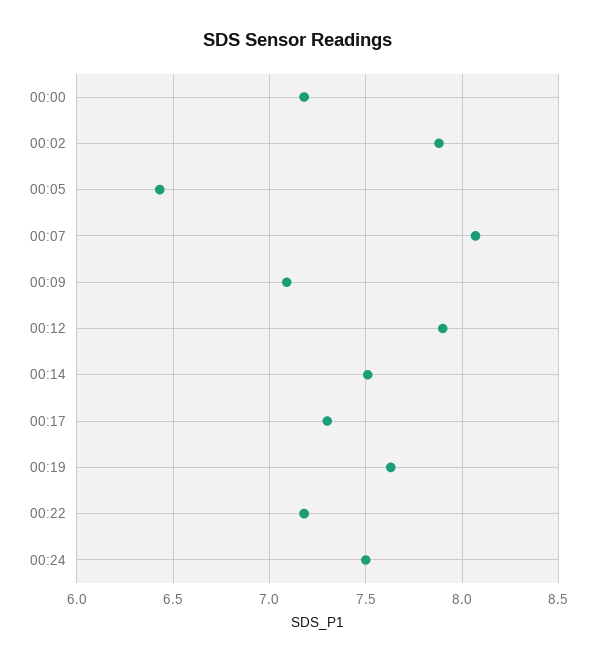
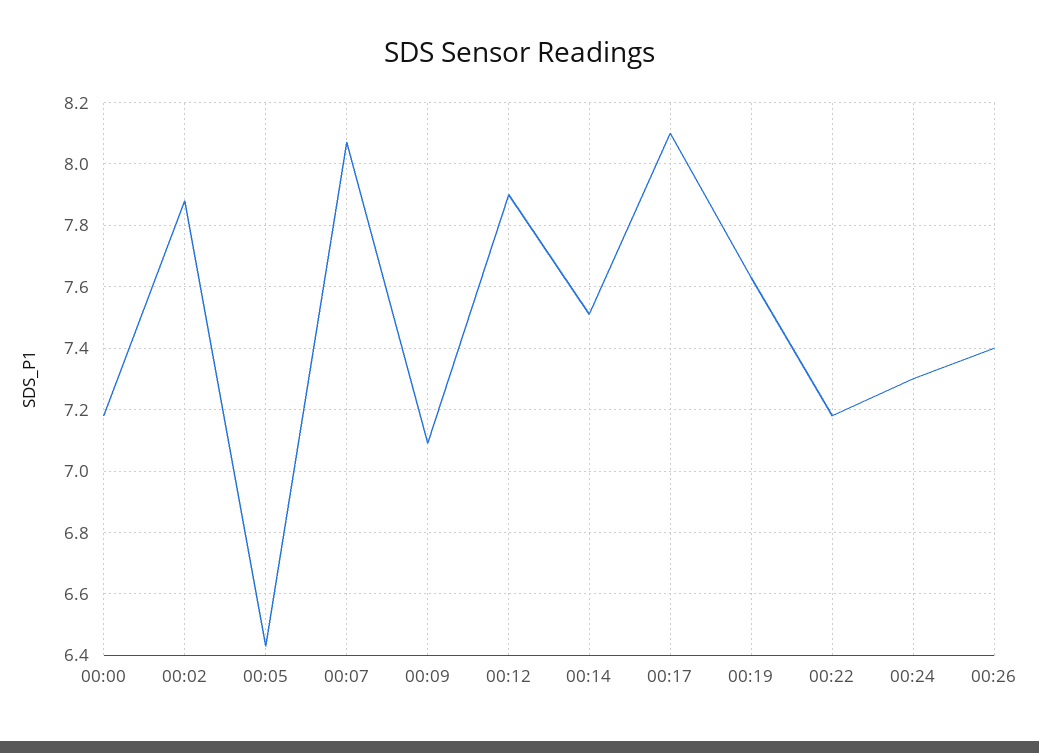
00:17: 7.3 -> 8.1
00:24: 7.5 -> 7.3
00:26: none -> 7.4

